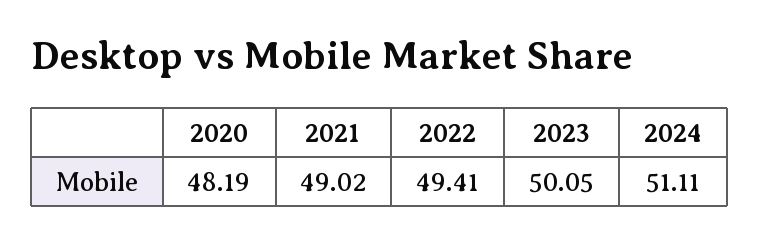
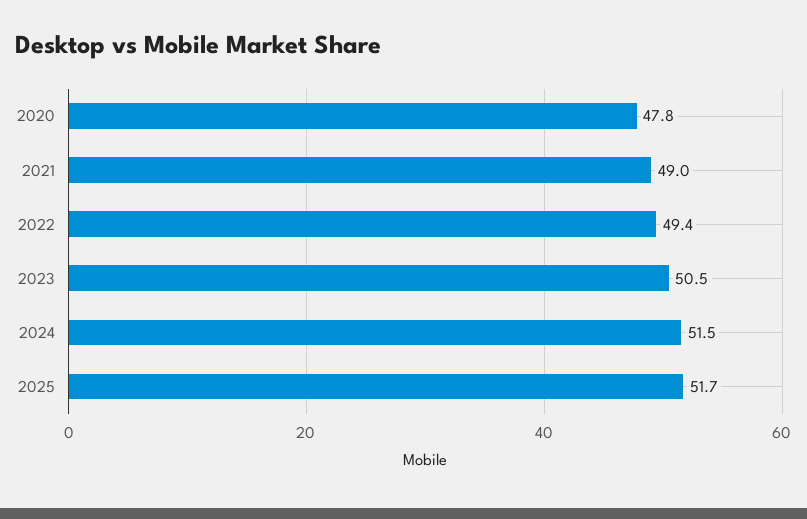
2020: 48.19 -> 47.8
2023: 50.05 -> 50.5
2024: 51.11 -> 51.5
2025: none -> 51.7

